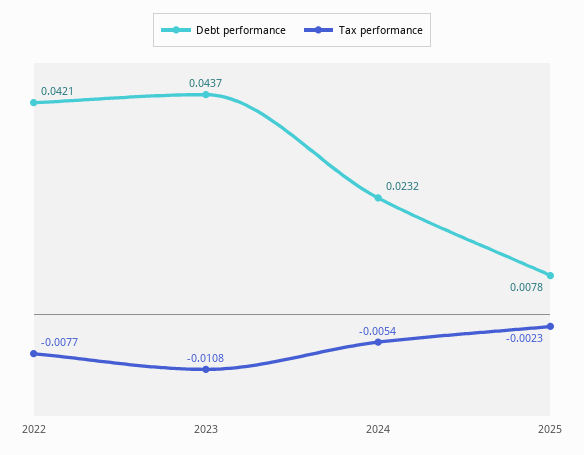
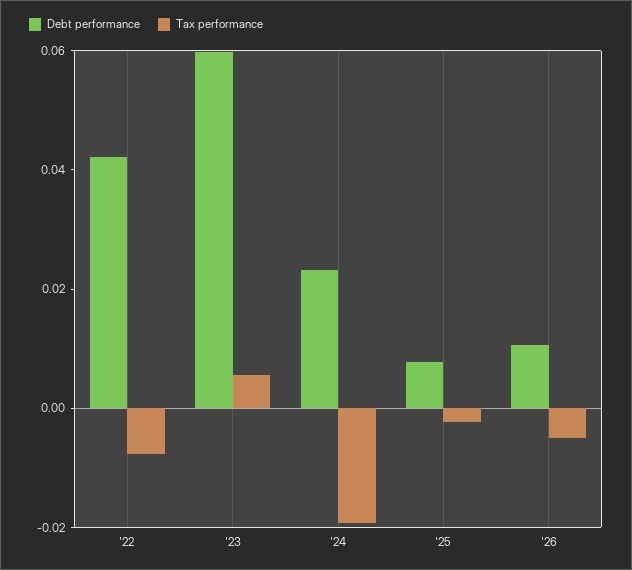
Debt performance, 2023: 0.0437 -> 0.06
Tax performance, 2023: -0.0108 -> 0.005
Tax performance, 2024: -0.0054 -> -0.02
Debt performance, '26: none -> 0.01
Tax performance, '26: none -> -0.005

